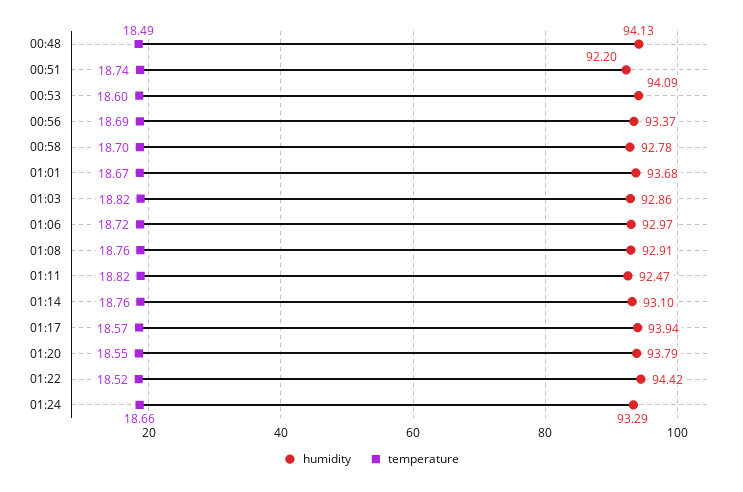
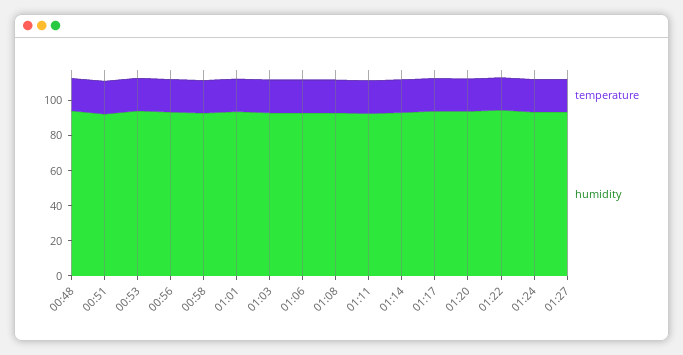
temperature, 01:27: none -> 20
humidity, 01:27: none -> 95

